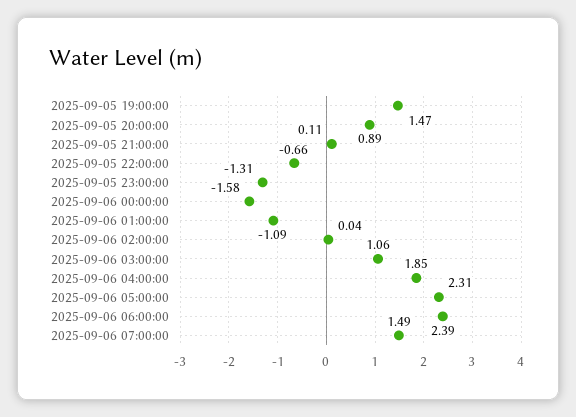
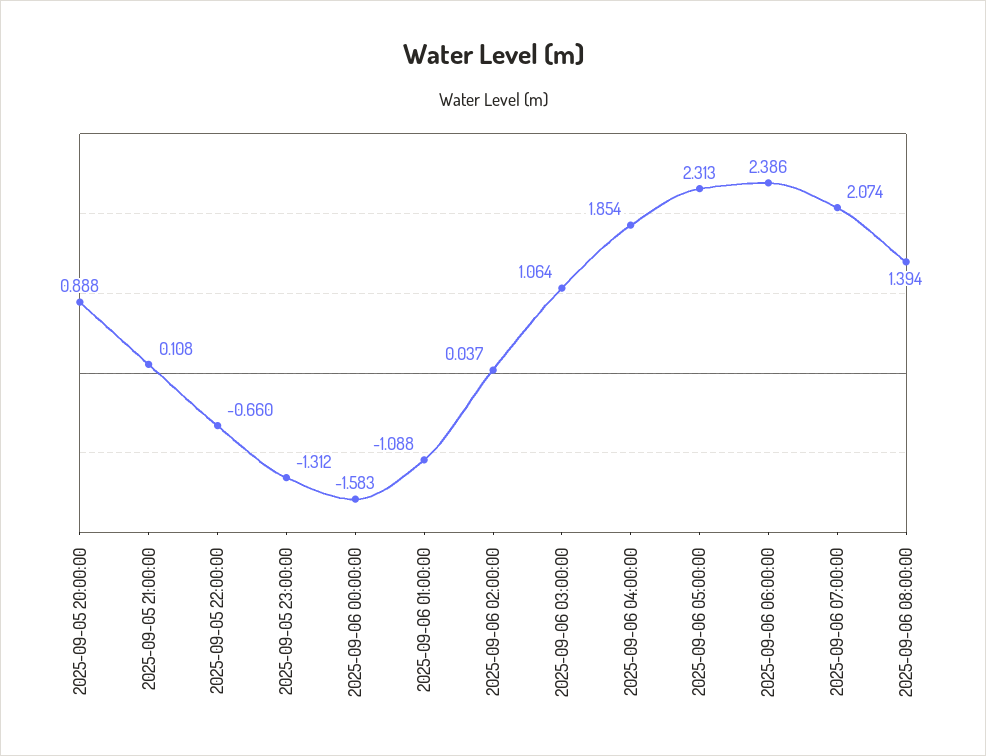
2025-09-05 19:00:00: 1.47 -> none
2025-09-06 07:00:00: 1.49 -> 2.074
2025-09-06 08:00:00: none -> 1.394

